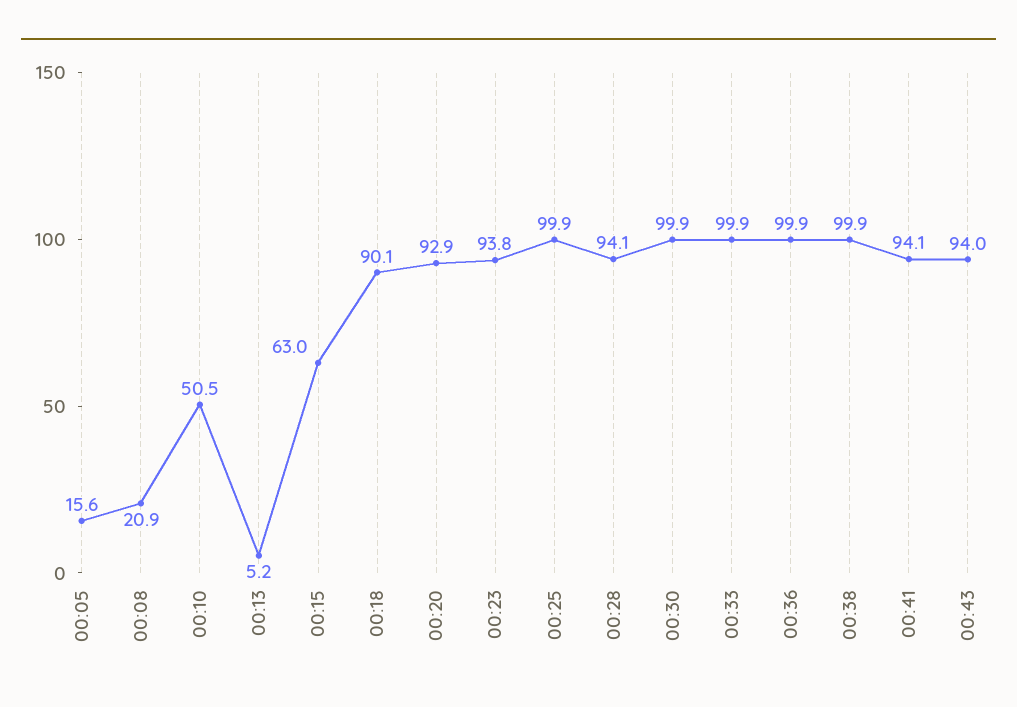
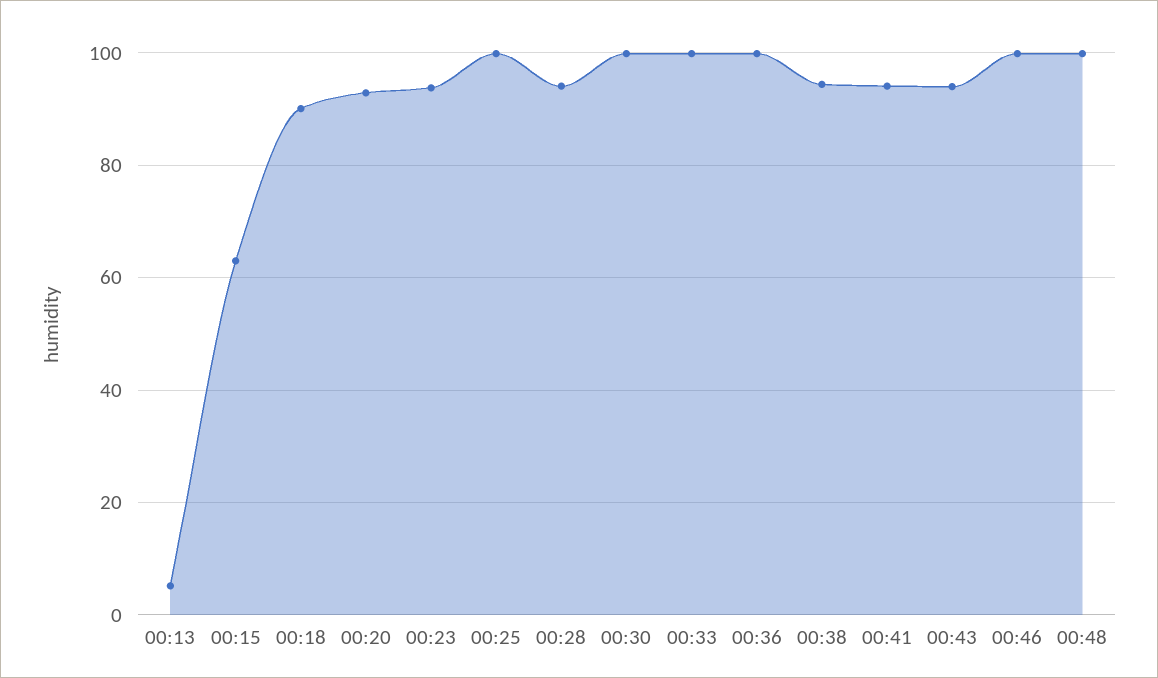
00:05: 15.6 -> none
00:08: 20.9 -> none
00:10: 50.5 -> none
00:38: 99.9 -> 94
00:46: none -> 100
00:48: none -> 100

